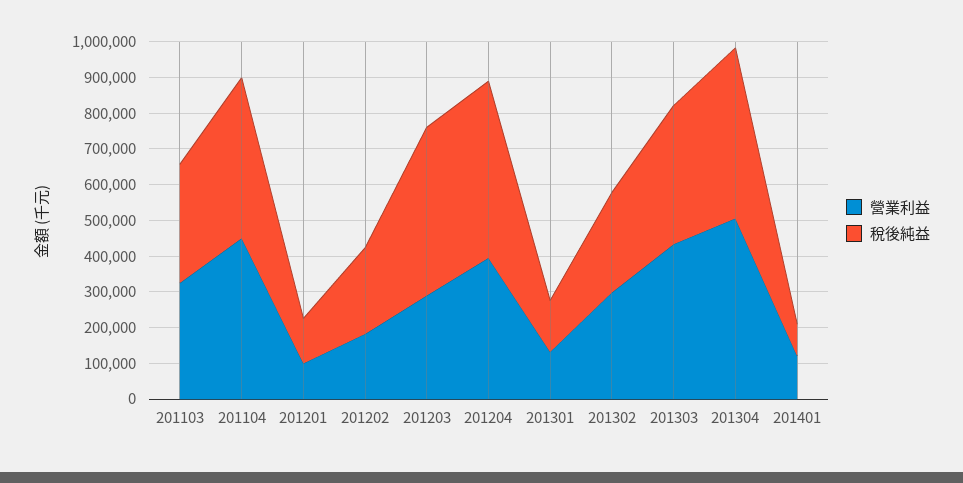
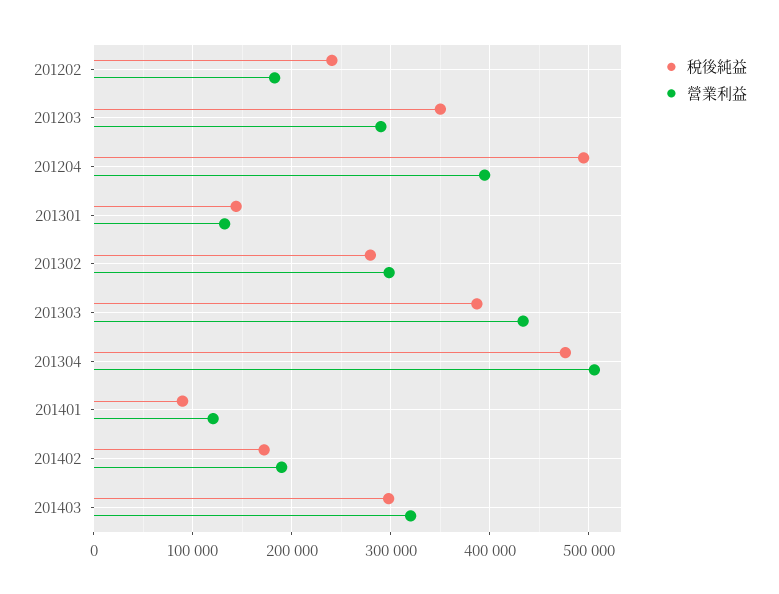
營業利益, 201103: 325000 -> none
稅後純益, 201103: 325000 -> none
營業利益, 201104: 450000 -> none
稅後純益, 201104: 450000 -> none
營業利益, 201201: 100000 -> none
稅後純益, 201201: 125000 -> none
稅後純益, 201203: 475000 -> 350000
稅後純益, 201402: none -> 170000
營業利益, 201402: none -> 190000
稅後純益, 201403: none -> 300000
營業利益, 201403: none -> 320000

